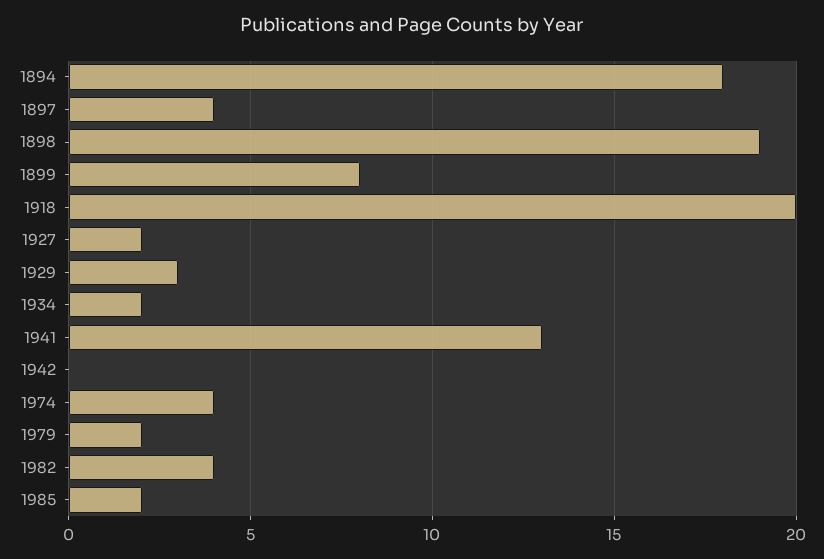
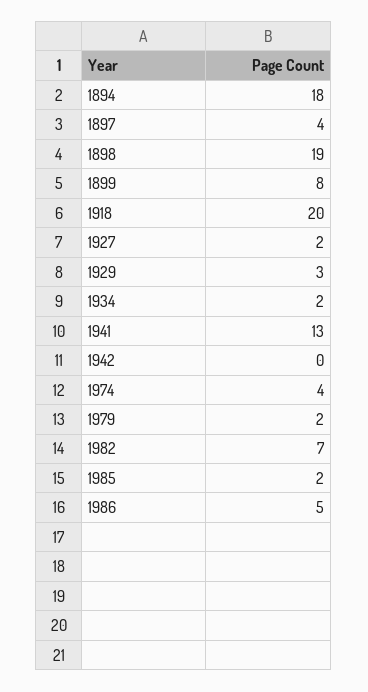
1982: 4 -> 7
1986: none -> 5

